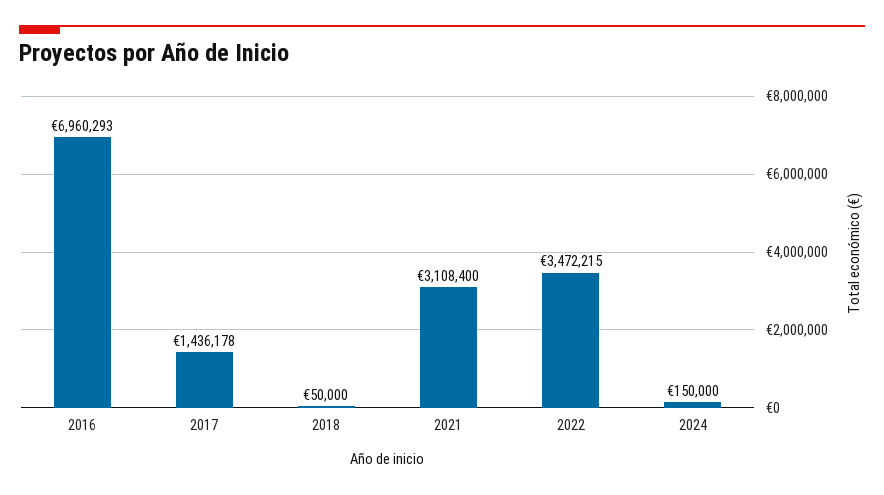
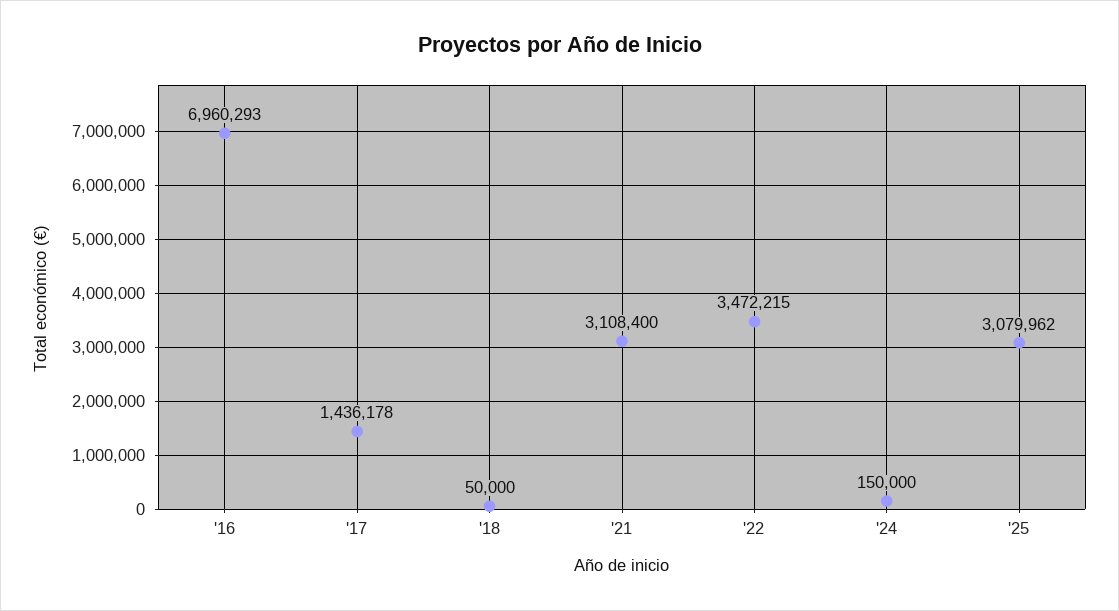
'25: none -> 3079962

